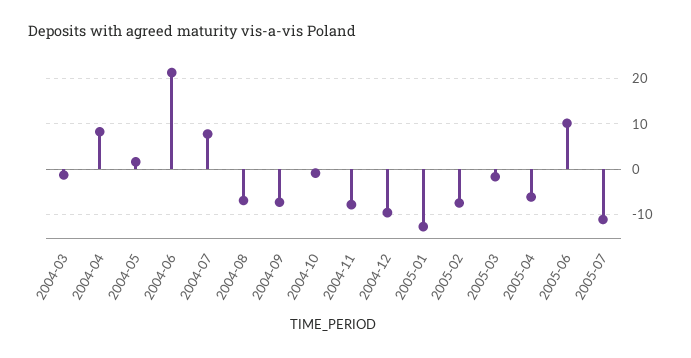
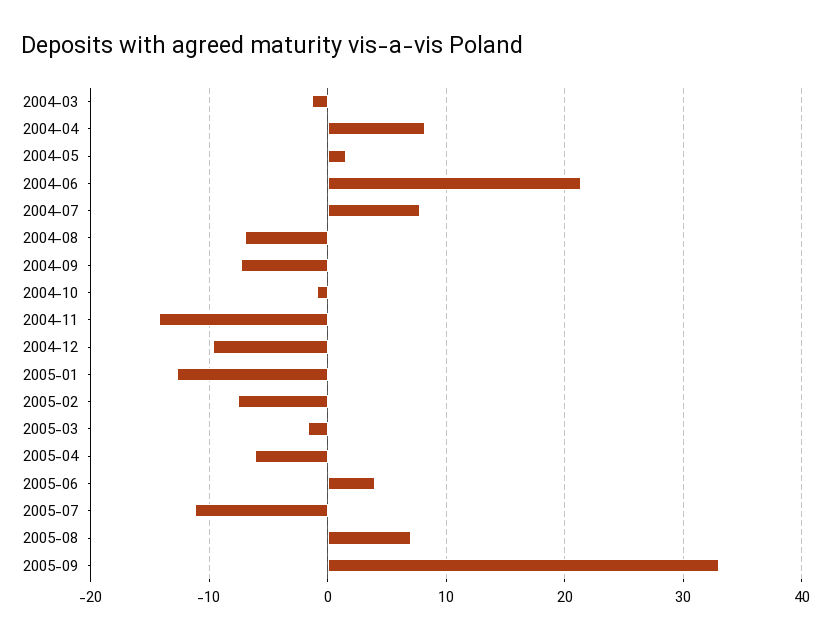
2004-11: -8 -> -14
2005-06: 10 -> 4
2005-08: none -> 7
2005-09: none -> 33

